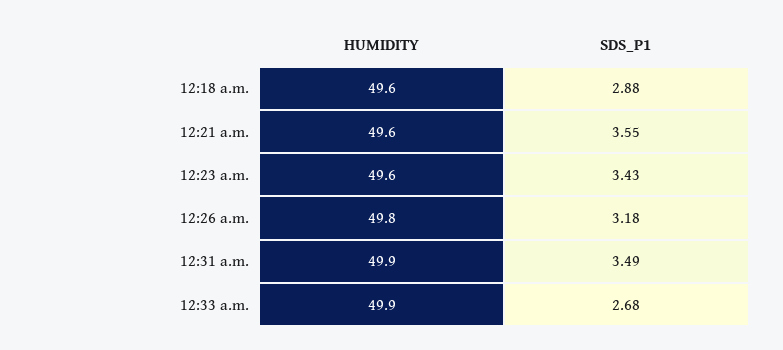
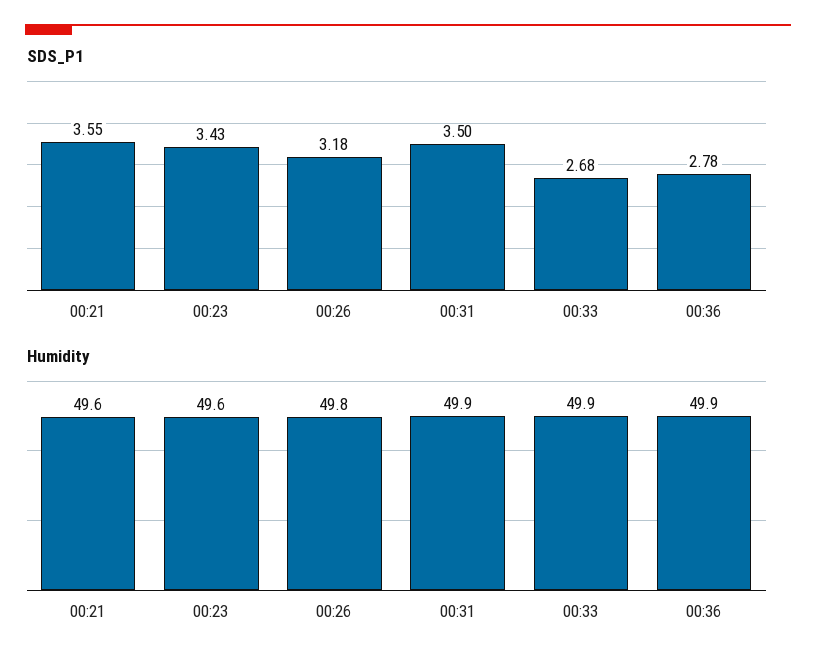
HUMIDITY, 12:18 a.m.: 49.6 -> none
SDS_P1, 12:18 a.m.: 2.88 -> none
SDS_P1, 12:31 a.m.: 3.49 -> 3.5
SDS_P1, 00:36: none -> 2.78
HUMIDITY, 00:36: none -> 49.9

